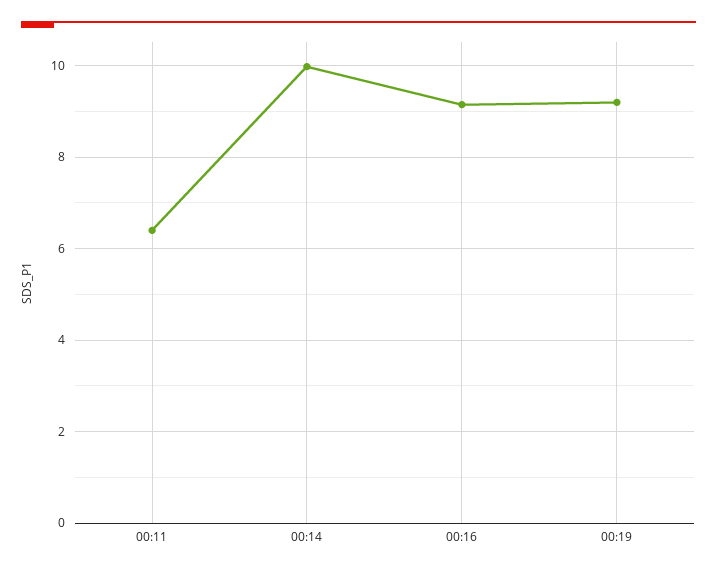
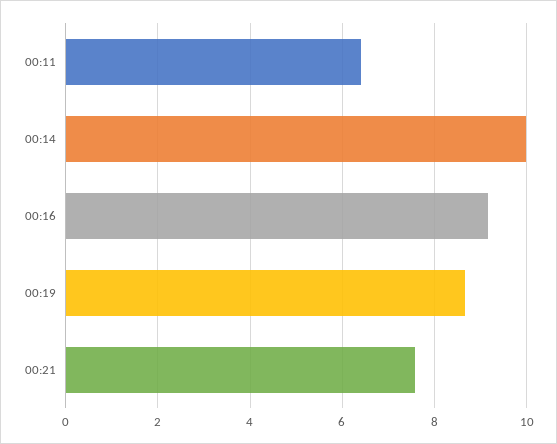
00:19: 9.2 -> 8.6
00:21: none -> 7.6

